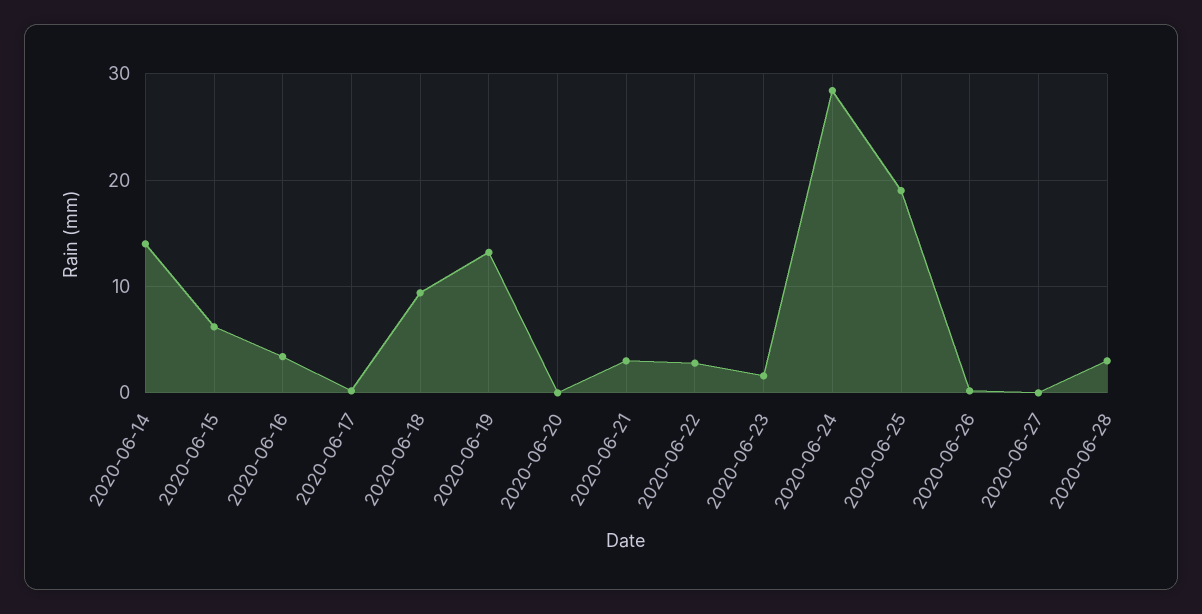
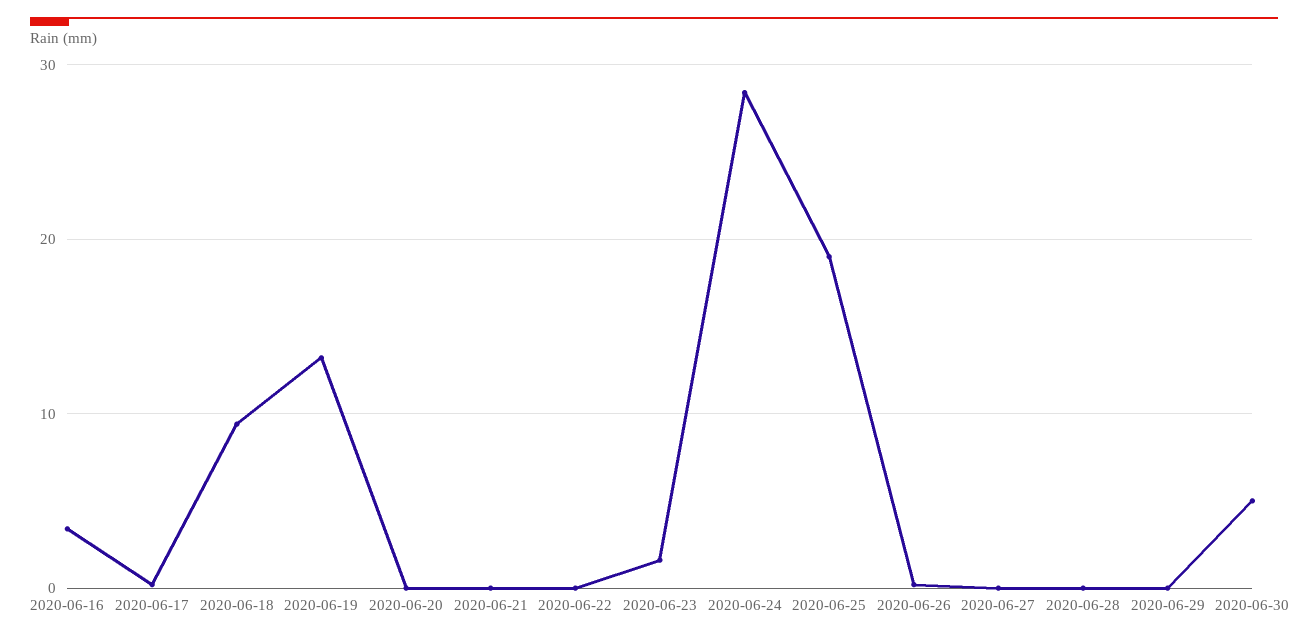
2020-06-14: 14 -> none
2020-06-15: 6 -> none
2020-06-21: 3 -> 0
2020-06-22: 3 -> 0
2020-06-28: 3 -> 0
2020-06-29: none -> 0
2020-06-30: none -> 5

